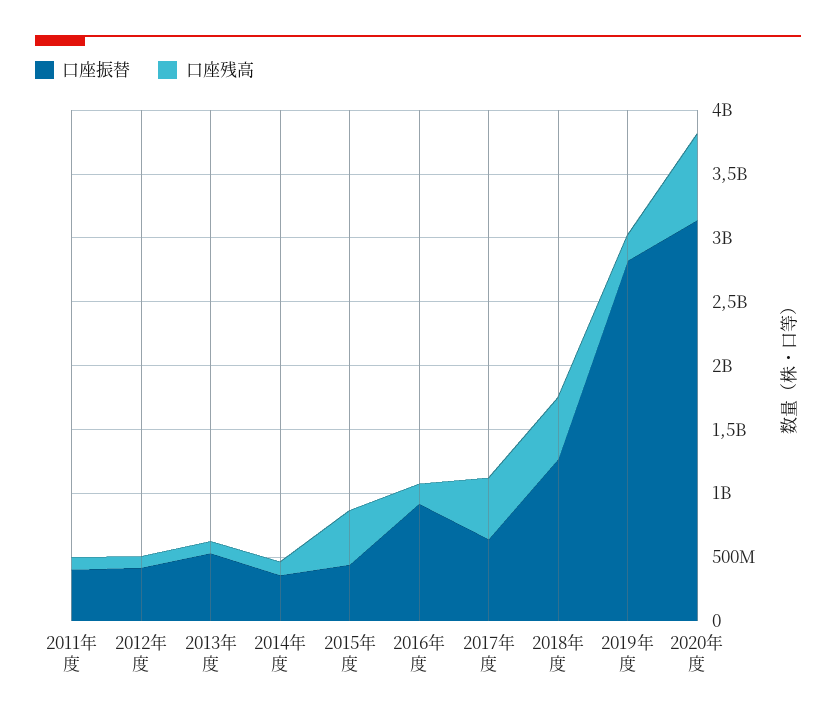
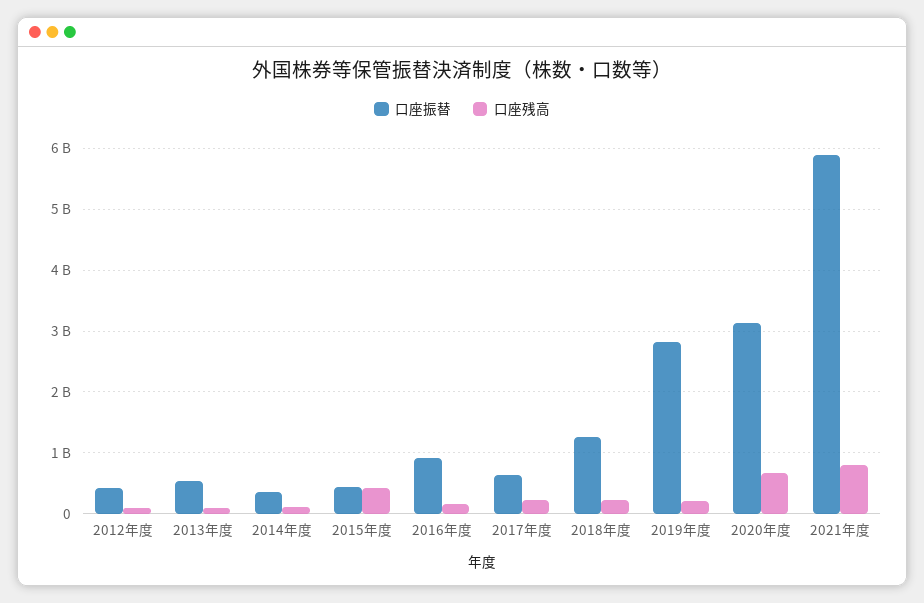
口座振替, 2011年度: 400000000 -> none
口座残高, 2011年度: 100000000 -> none
口座残高, 2017年度: 500000000 -> 200000000
口座残高, 2018年度: 500000000 -> 200000000
口座振替, 2021年度: none -> 5900000000
口座残高, 2021年度: none -> 800000000

